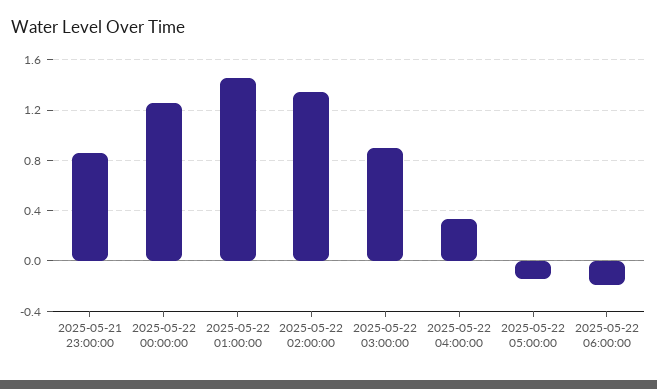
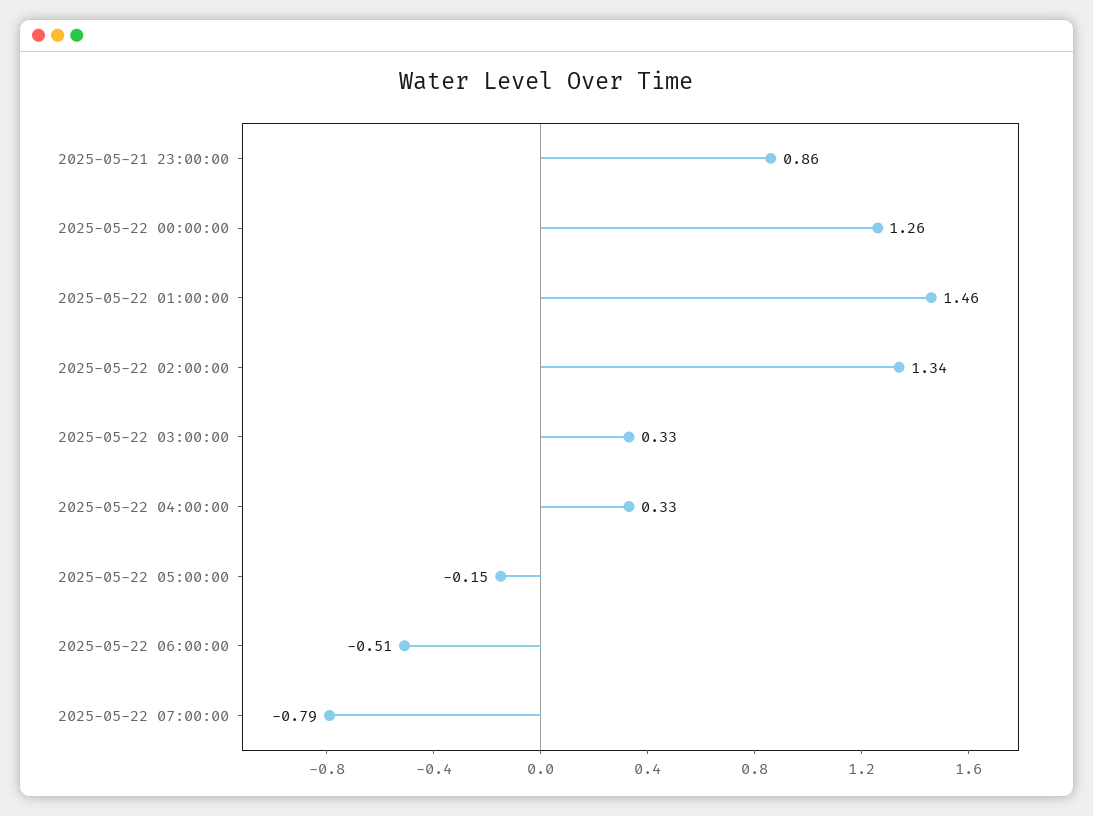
2025-05-22 03:00:00: 0.9 -> 0.33
2025-05-22 06:00:00: -0.2 -> -0.51
2025-05-22 07:00:00: none -> -0.79

